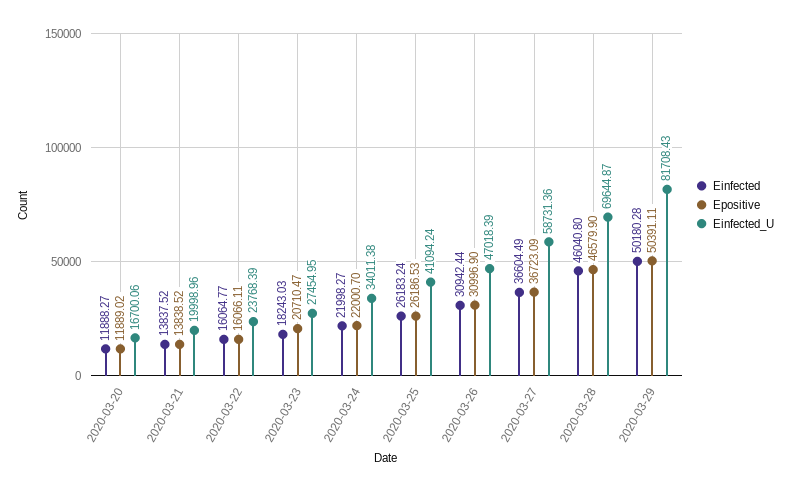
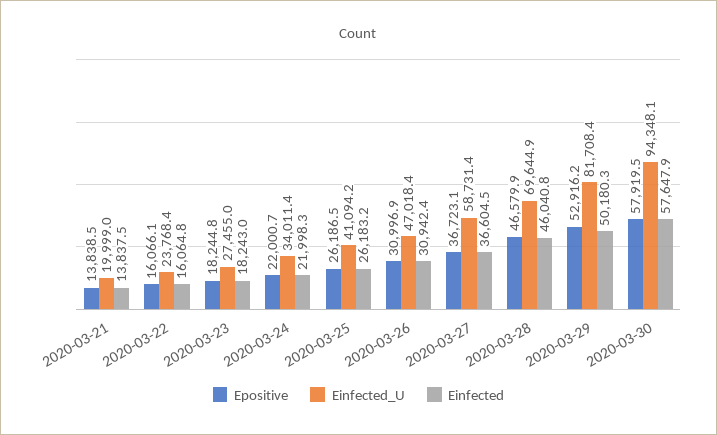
Einfected, 2020-03-20: 11888.27 -> none
Epositive, 2020-03-20: 11889.02 -> none
Einfected_U, 2020-03-20: 16700.06 -> none
Epositive, 2020-03-23: 20710.47 -> 18244.8
Epositive, 2020-03-29: 50391.11 -> 52916.2
Epositive, 2020-03-30: none -> 57919.5
Einfected_U, 2020-03-30: none -> 94348.1
Einfected, 2020-03-30: none -> 57647.9

